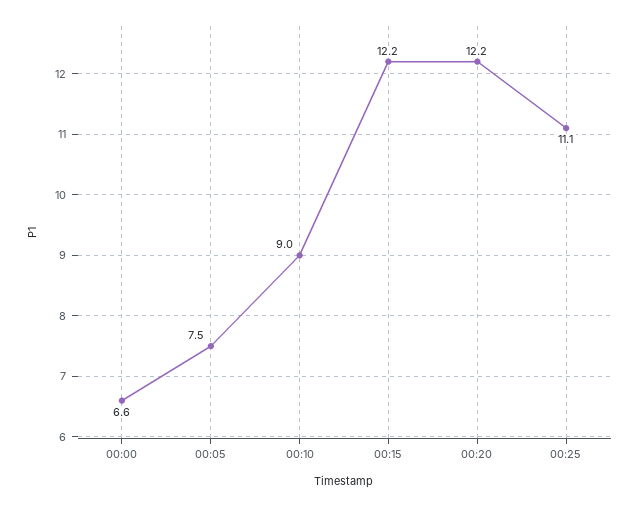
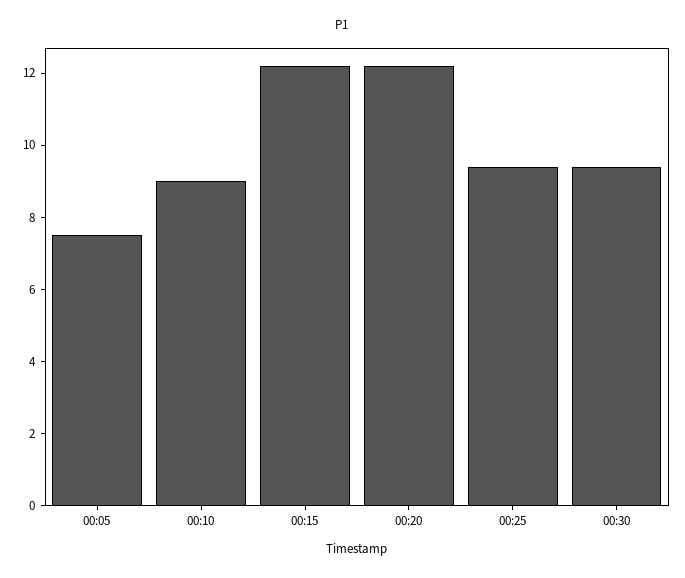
00:00: 6.6 -> none
00:25: 11.1 -> 9.5
00:30: none -> 9.5

